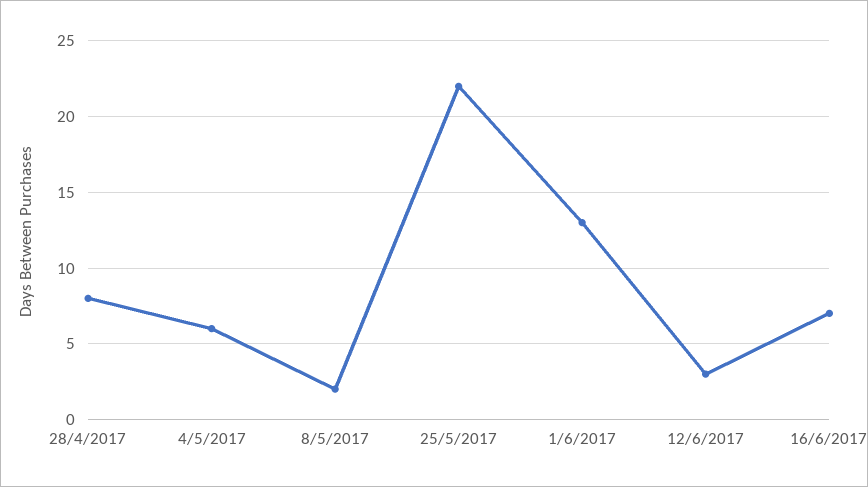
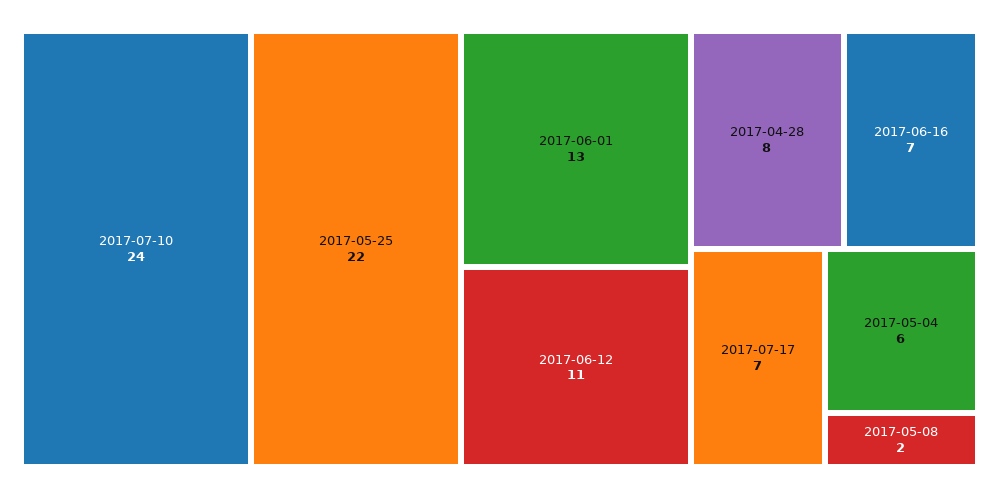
12/6/2017: 3 -> 11
2017-07-10: none -> 24
2017-07-17: none -> 7

